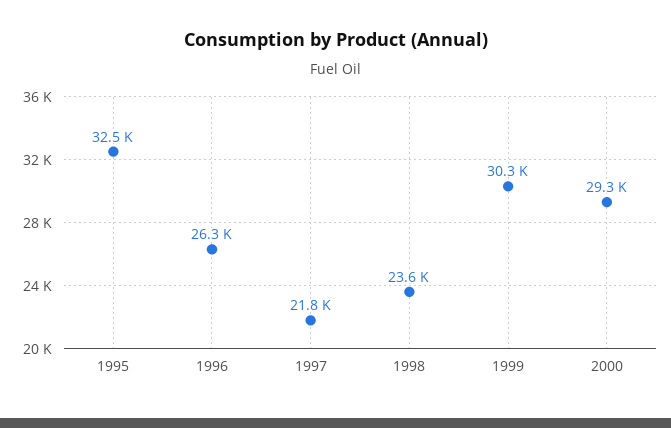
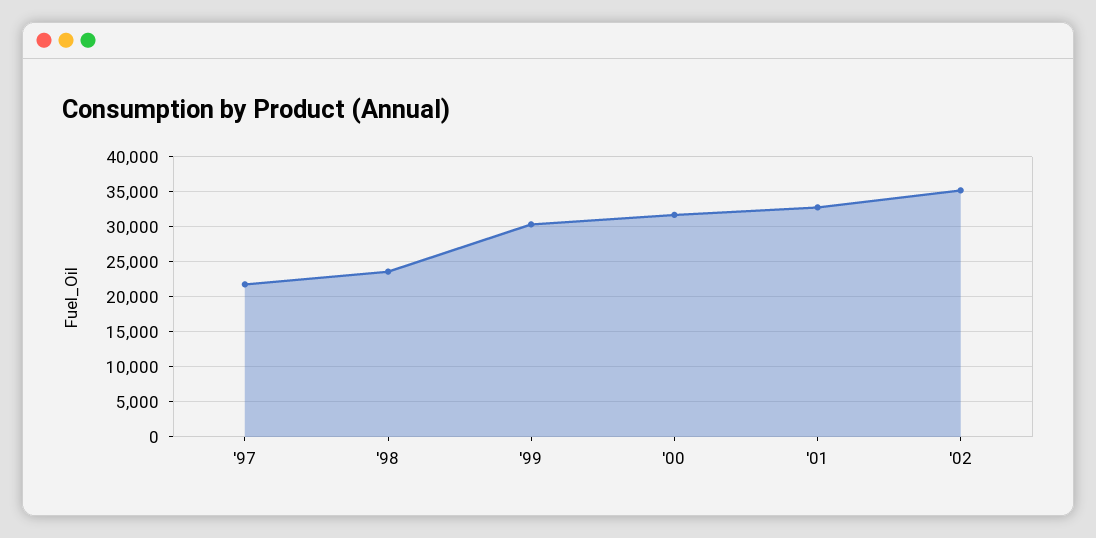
1995: 32500 -> none
1996: 26300 -> none
2000: 29300 -> 32000
'01: none -> 33000
'02: none -> 35000

